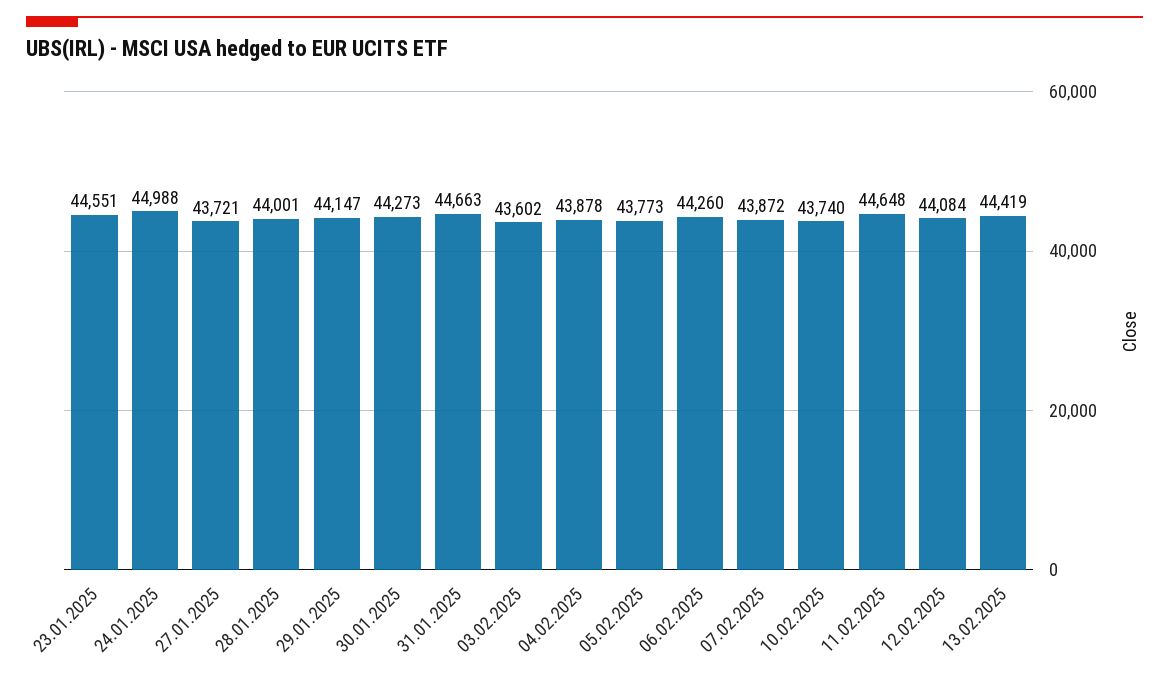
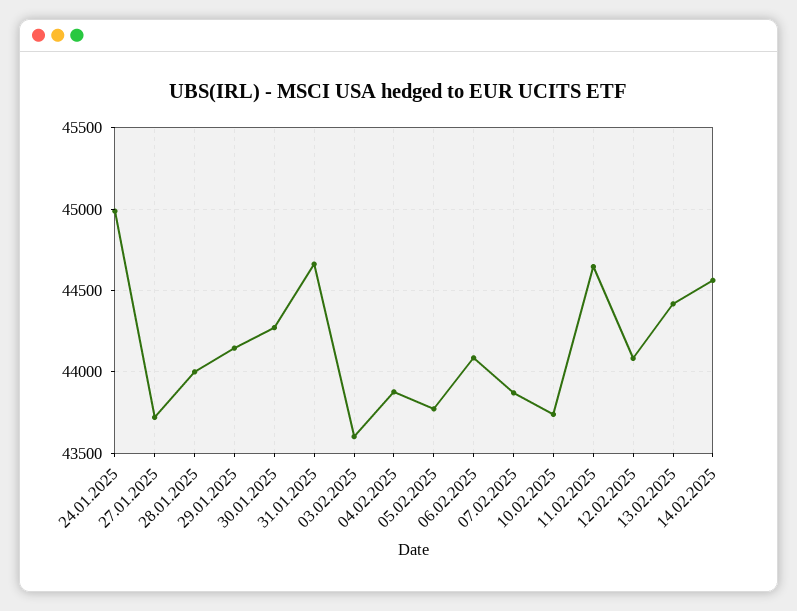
23.01.2025: 44551 -> none
06.02.2025: 44260 -> 44100
14.02.2025: none -> 44550

